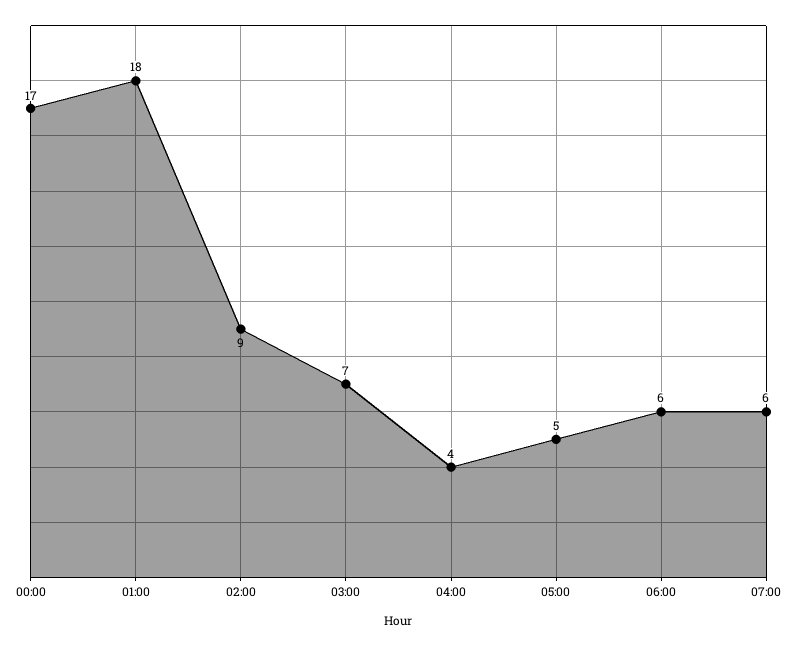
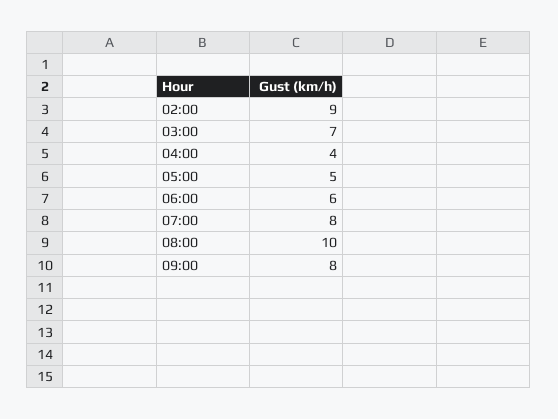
00:00: 17 -> none
01:00: 18 -> none
07:00: 6 -> 8
08:00: none -> 10
09:00: none -> 8

